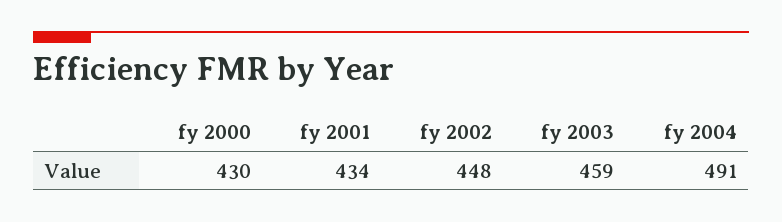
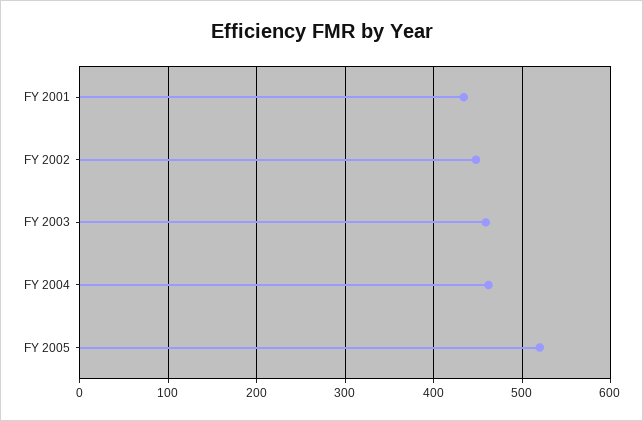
fy 2000: 430 -> none
fy 2004: 491 -> 460
FY 2005: none -> 520

